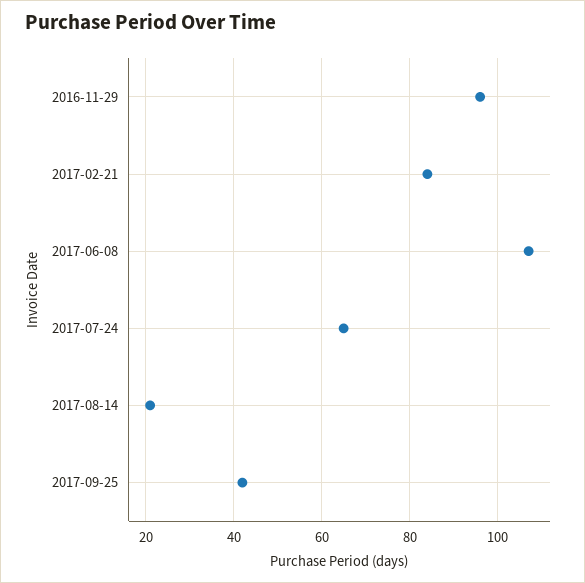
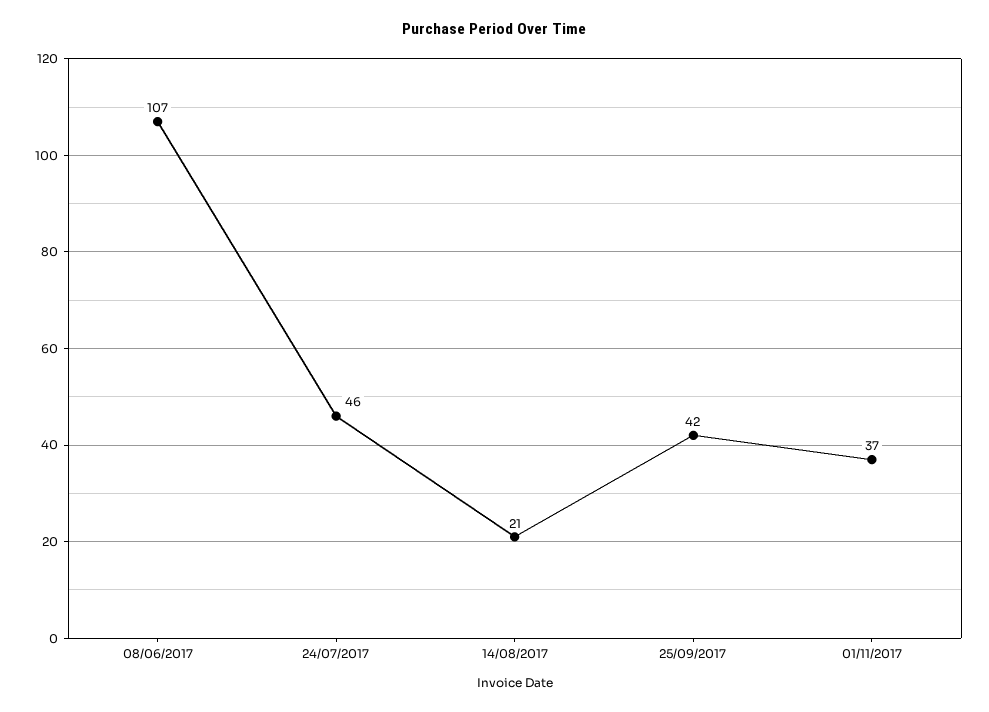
2016-11-29: 95 -> none
2017-02-21: 85 -> none
2017-07-24: 65 -> 46
01/11/2017: none -> 37

